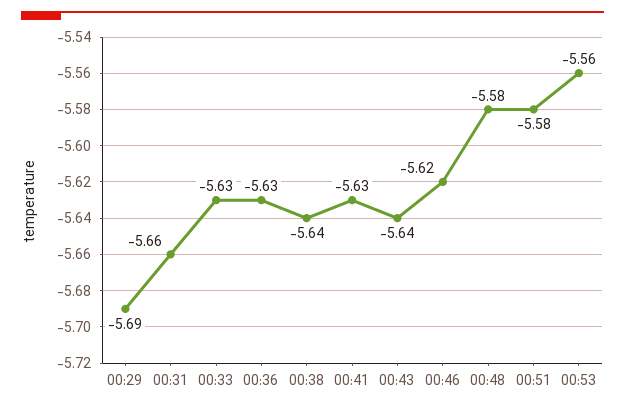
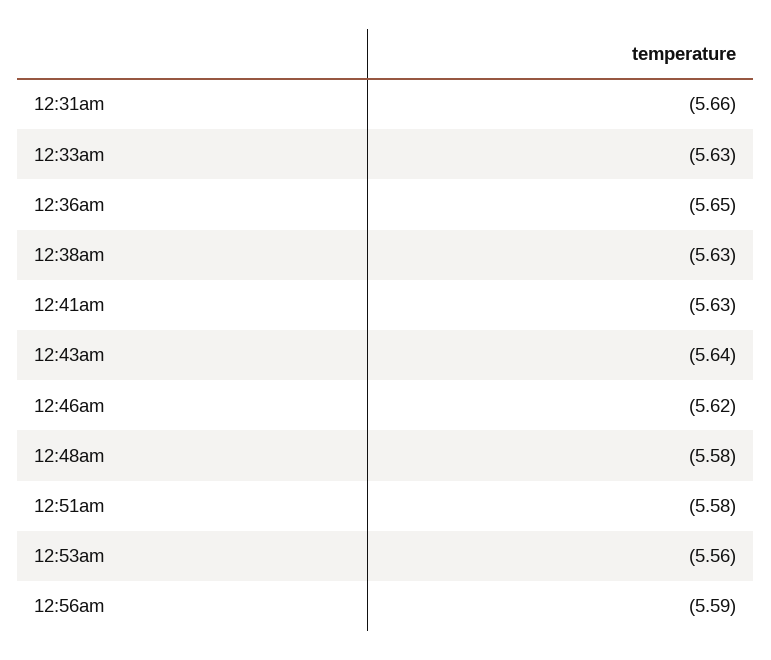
00:29: -5.69 -> none
00:36: -5.63 -> -5.65
00:38: -5.64 -> -5.63
12:56am: none -> -5.59

